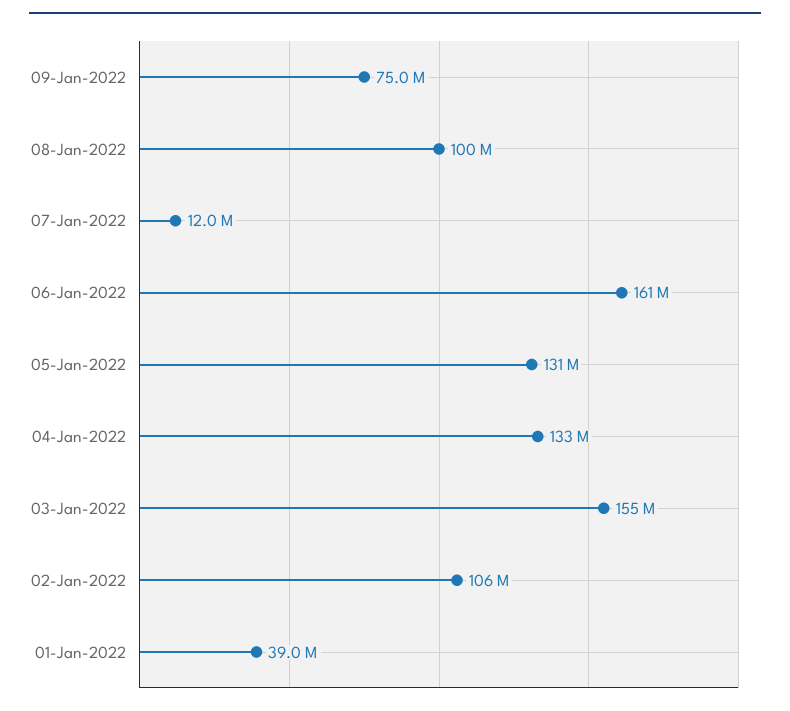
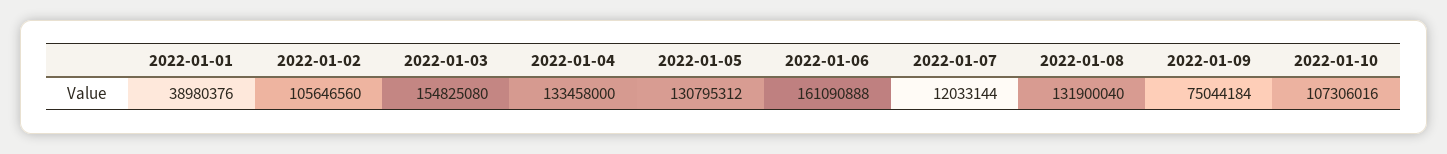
08-Jan-2022: 100000000 -> 131900040
2022-01-10: none -> 107306016

